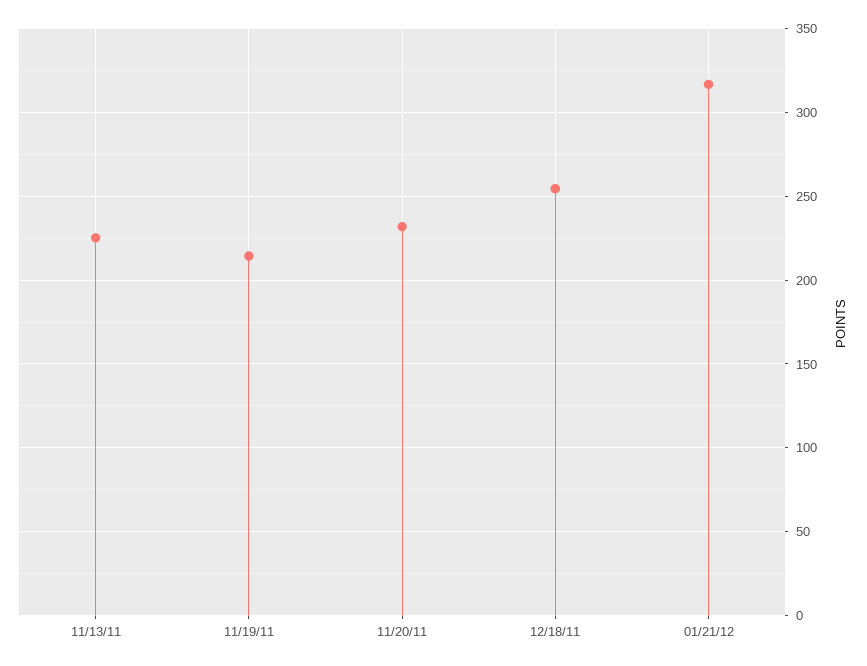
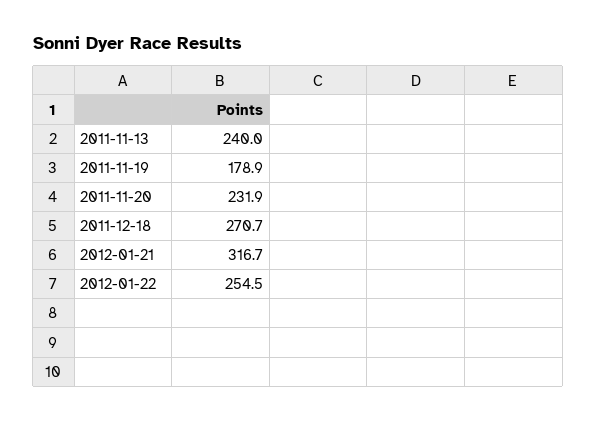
11/13/11: 225 -> 240
11/19/11: 215 -> 178.9
12/18/11: 255 -> 270.7
2012-01-22: none -> 254.5

